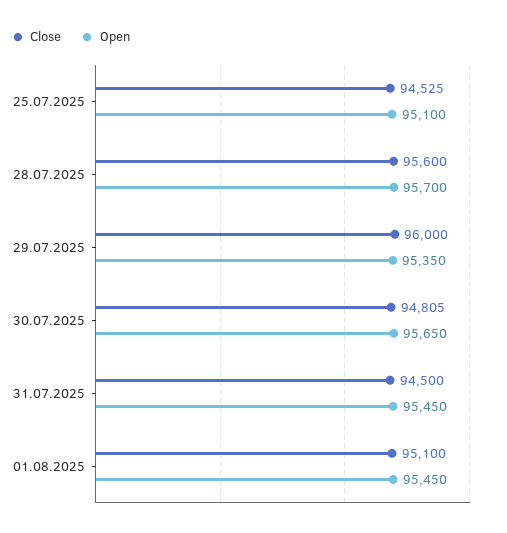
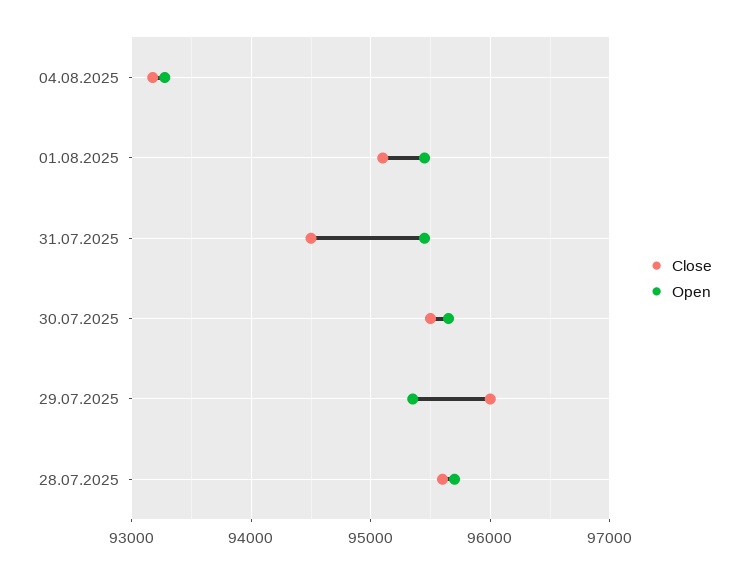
Close, 25.07.2025: 94525 -> none
Open, 25.07.2025: 95100 -> none
Close, 30.07.2025: 94805 -> 95500
Close, 04.08.2025: none -> 93200
Open, 04.08.2025: none -> 93300

